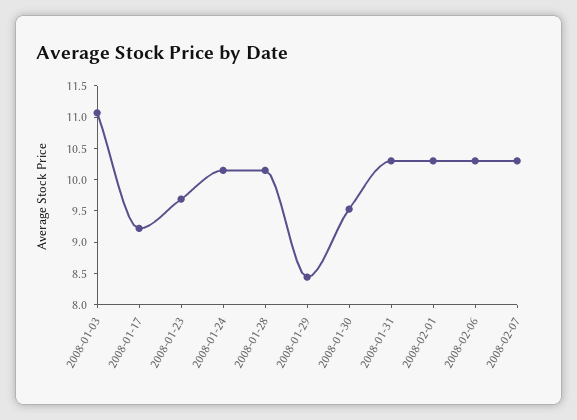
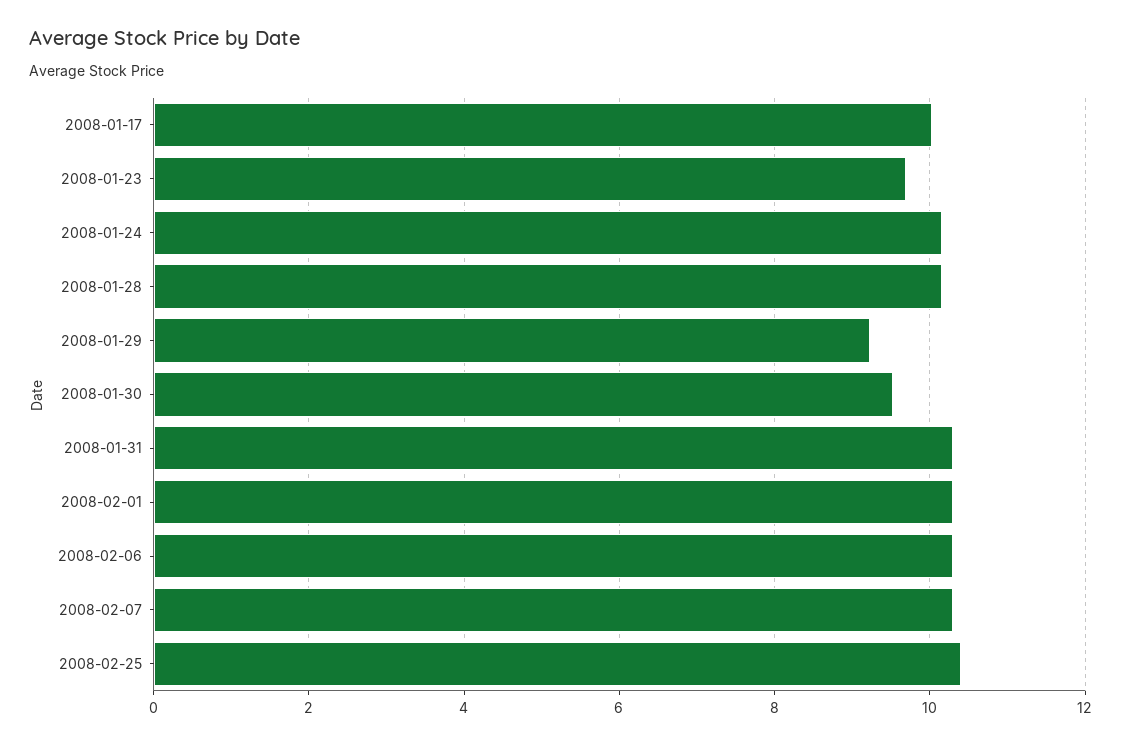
2008-01-03: 11 -> none
2008-01-17: 9.25 -> 10
2008-01-29: 8.5 -> 9.2
2008-02-25: none -> 10.4

